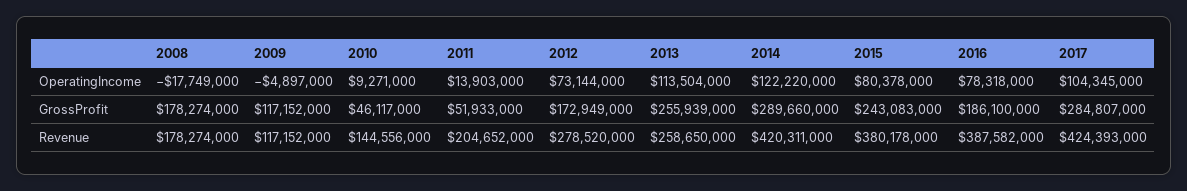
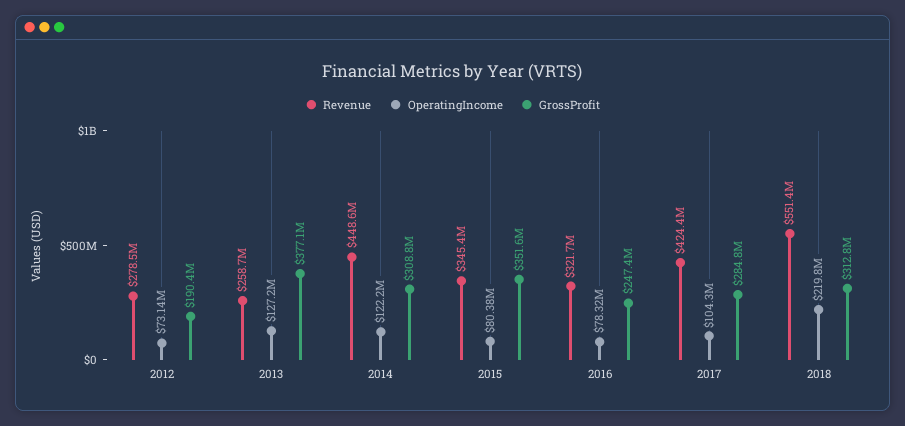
OperatingIncome, 2008: -17749000 -> none
OperatingIncome, 2009: -4897000 -> none
OperatingIncome, 2010: 9271000 -> none
OperatingIncome, 2011: 13903000 -> none
OperatingIncome, 2013: 113504000 -> 127200000
GrossProfit, 2008: 178274000 -> none
GrossProfit, 2009: 117152000 -> none
GrossProfit, 2010: 46117000 -> none
GrossProfit, 2011: 51933000 -> none
GrossProfit, 2012: 172949000 -> 190400000
GrossProfit, 2013: 255939000 -> 377100000
GrossProfit, 2014: 289660000 -> 308800000
GrossProfit, 2015: 243083000 -> 351600000
GrossProfit, 2016: 186100000 -> 247400000
Revenue, 2008: 178274000 -> none
Revenue, 2009: 117152000 -> none
Revenue, 2010: 144556000 -> none
Revenue, 2011: 204652000 -> none
Revenue, 2014: 420311000 -> 448600000
Revenue, 2015: 380178000 -> 345400000
Revenue, 2016: 387582000 -> 321700000
Revenue, 2018: none -> 551400000
OperatingIncome, 2018: none -> 219800000
GrossProfit, 2018: none -> 312800000

